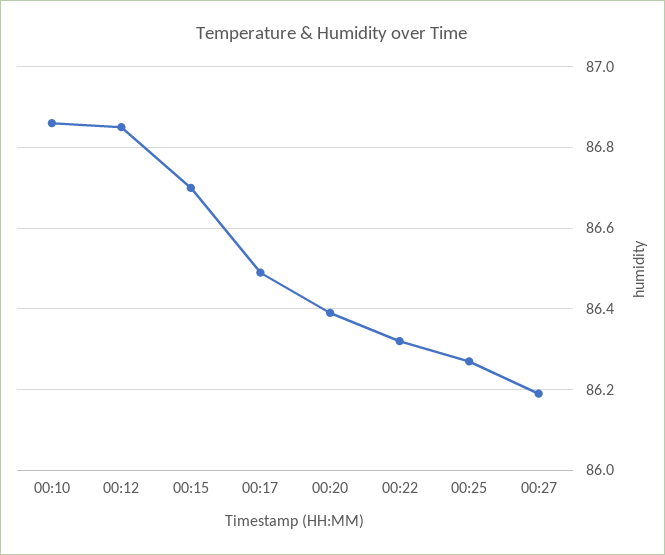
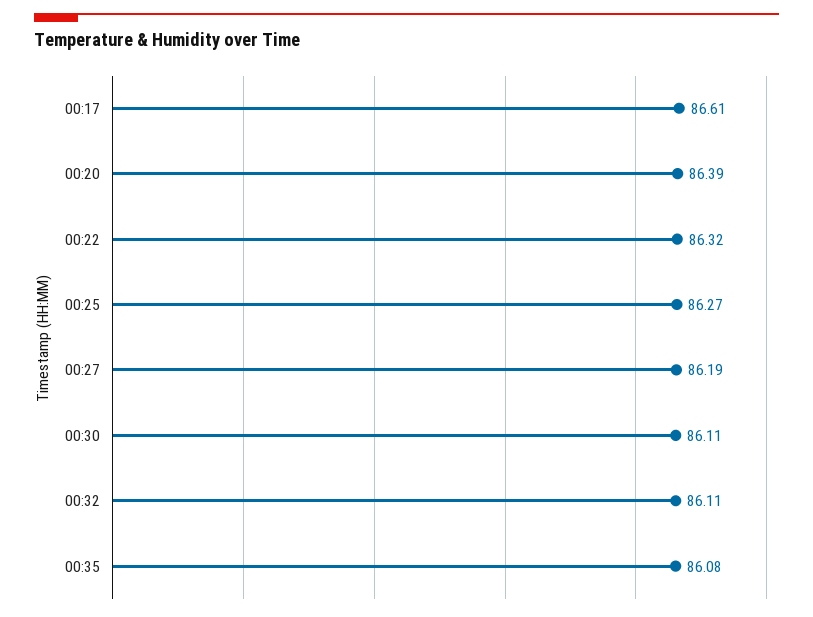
00:10: 86.85 -> none
00:12: 86.85 -> none
00:15: 86.7 -> none
00:17: 86.5 -> 86.61
00:30: none -> 86.11
00:32: none -> 86.11
00:35: none -> 86.08

